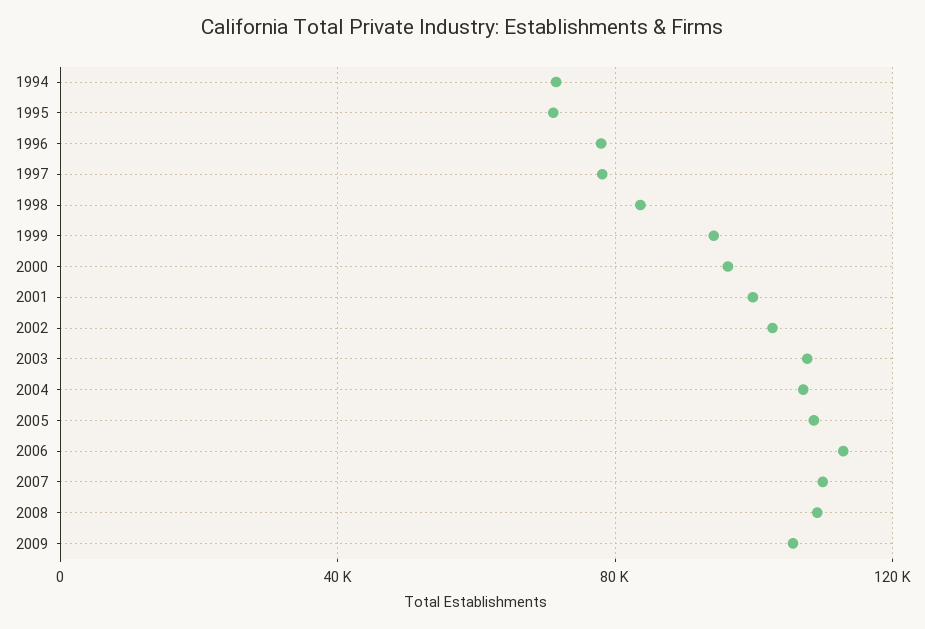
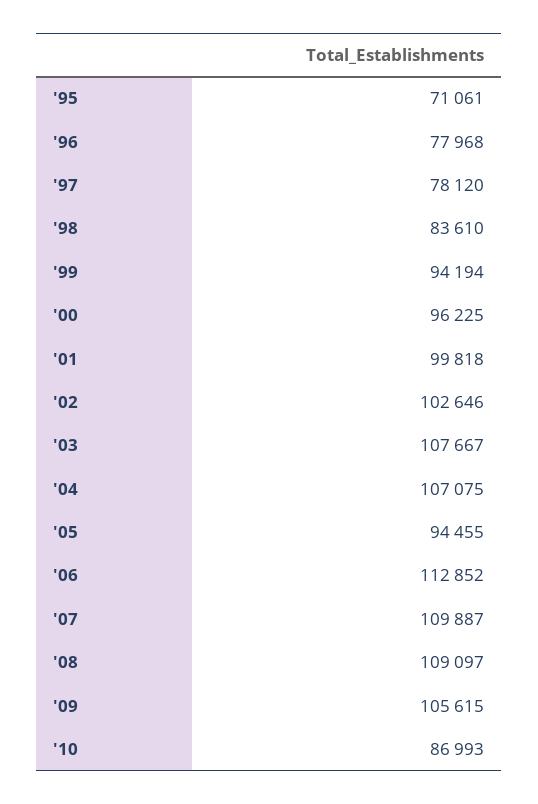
1994: 70000 -> none
2005: 110000 -> 94455
'10: none -> 86993

